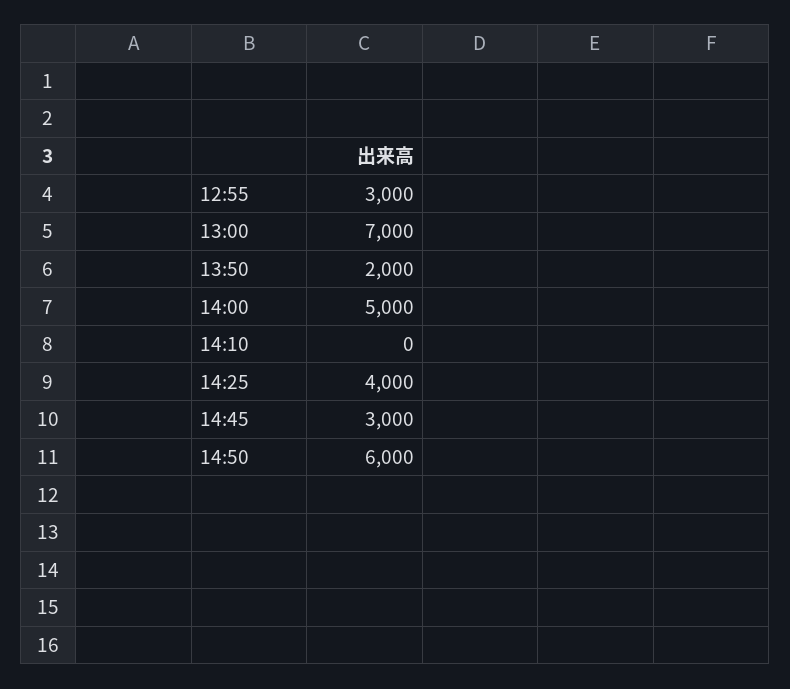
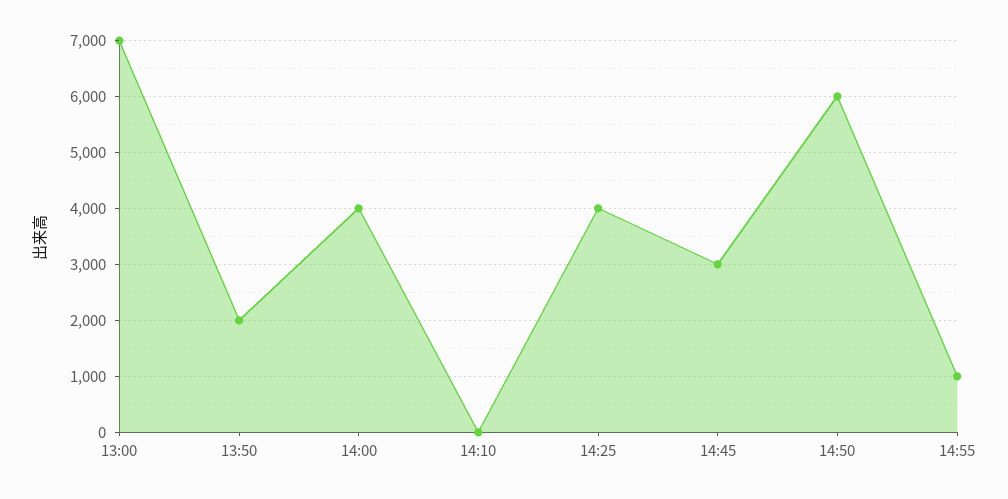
12:55: 3000 -> none
14:00: 5000 -> 4000
14:55: none -> 1000

